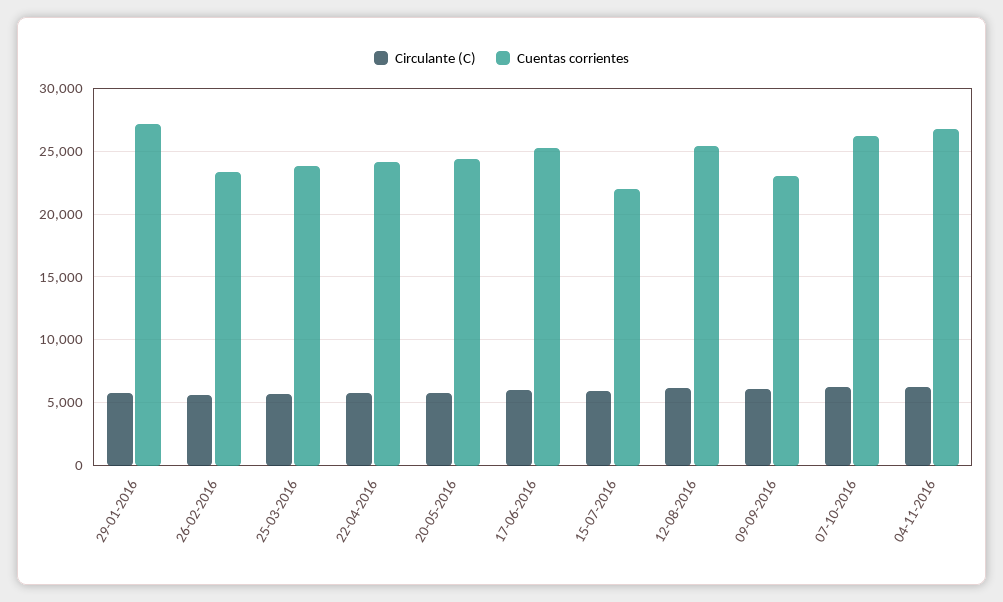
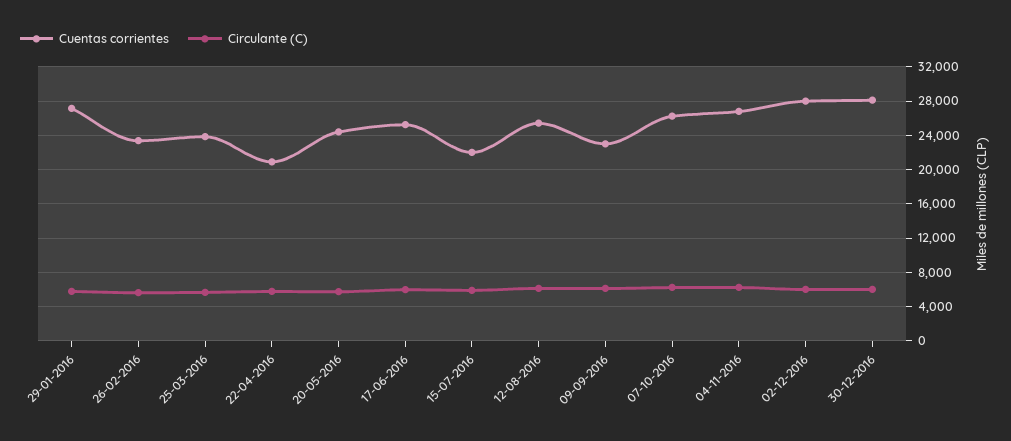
Cuentas corrientes, 22-04-2016: 24000 -> 21000
Cuentas corrientes, 02-12-2016: none -> 28000
Circulante (C), 02-12-2016: none -> 6000
Cuentas corrientes, 30-12-2016: none -> 28000
Circulante (C), 30-12-2016: none -> 6000

